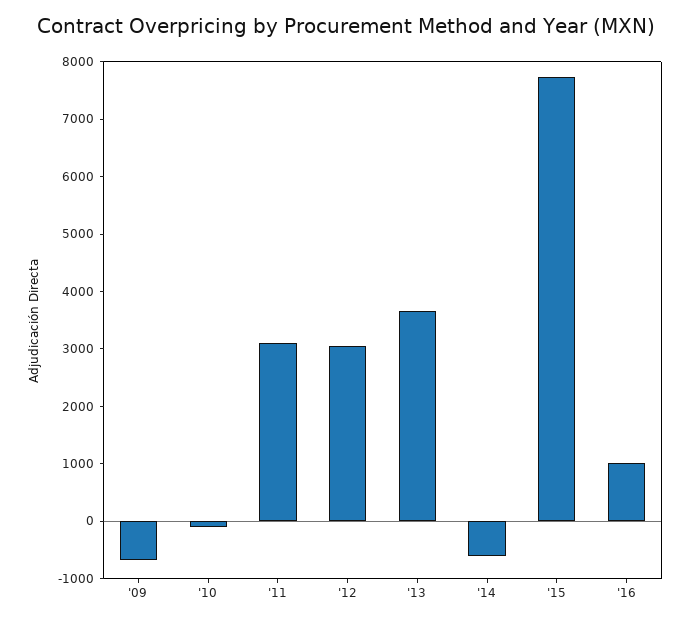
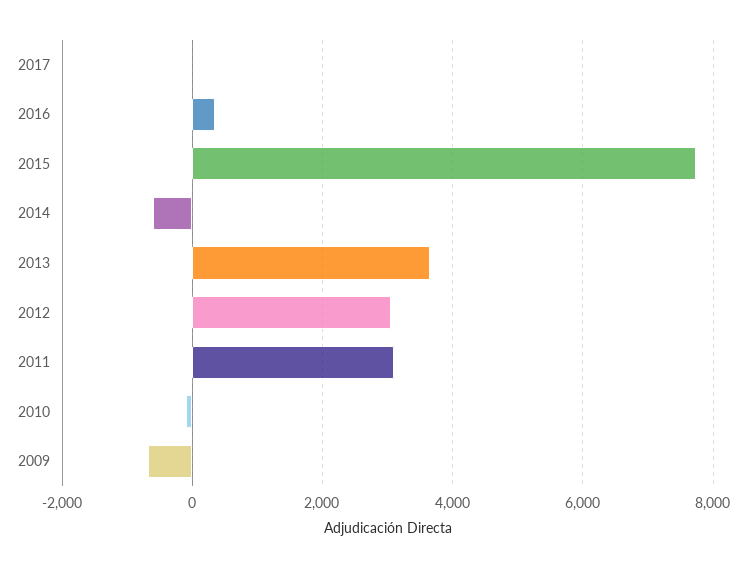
'16: 1000 -> 400
2017: none -> 0

